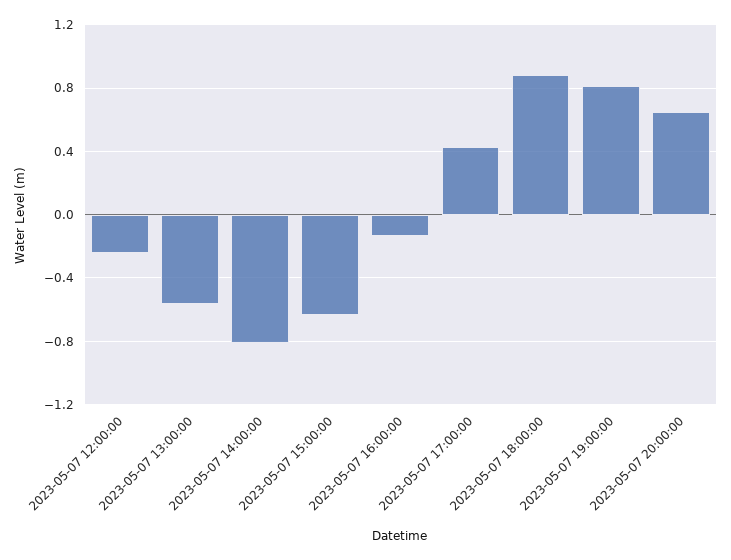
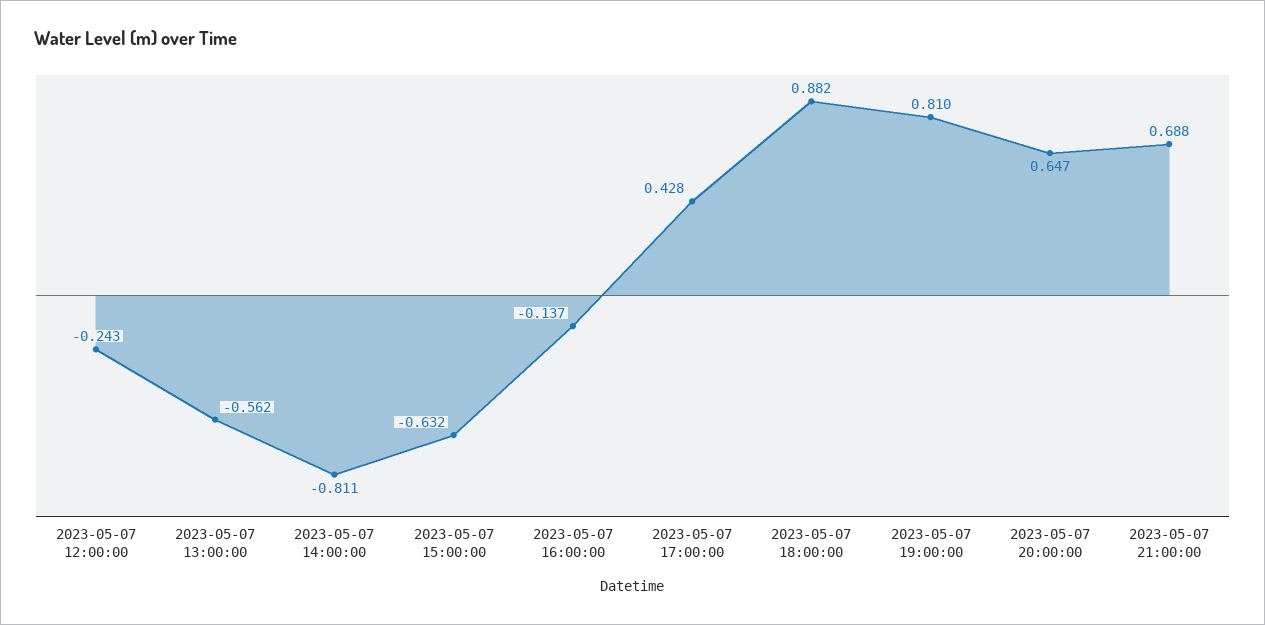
2023-05-07 21:00:00: none -> 0.688

